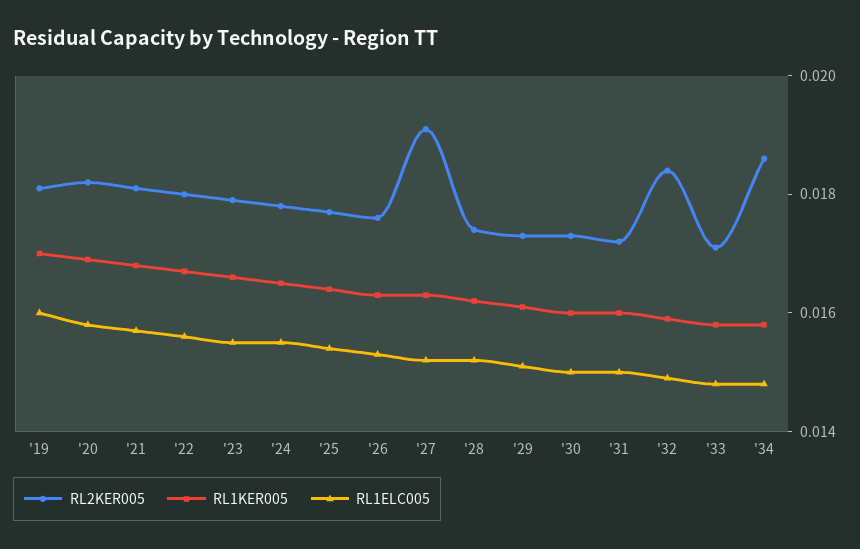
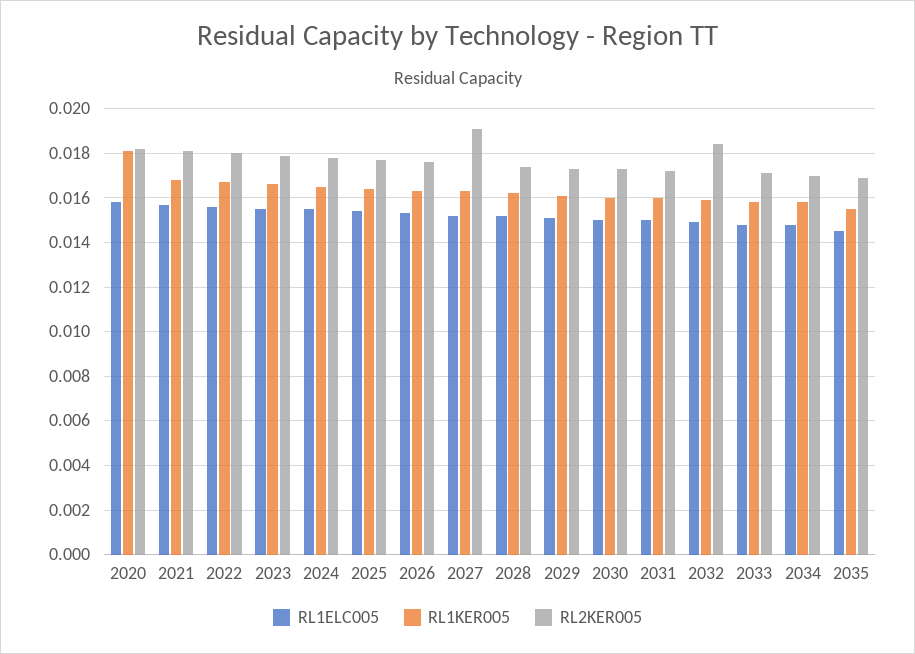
RL2KER005, '19: 0.018 -> none
RL1KER005, '19: 0.017 -> none
RL1ELC005, '19: 0.016 -> none
RL1KER005, '20: 0.017 -> 0.018
RL2KER005, '34: 0.0185 -> 0.017
RL1ELC005, 2035: none -> 0.0145
RL1KER005, 2035: none -> 0.0155
RL2KER005, 2035: none -> 0.017

